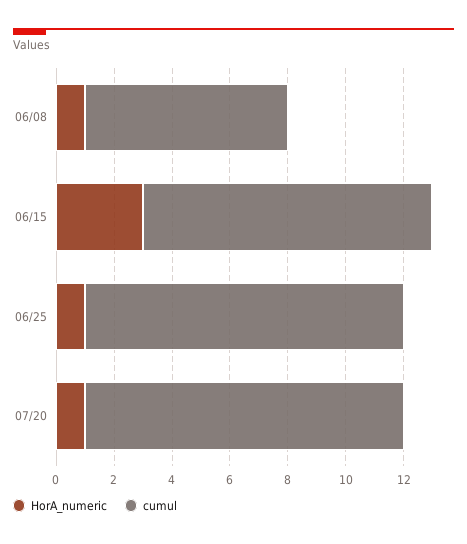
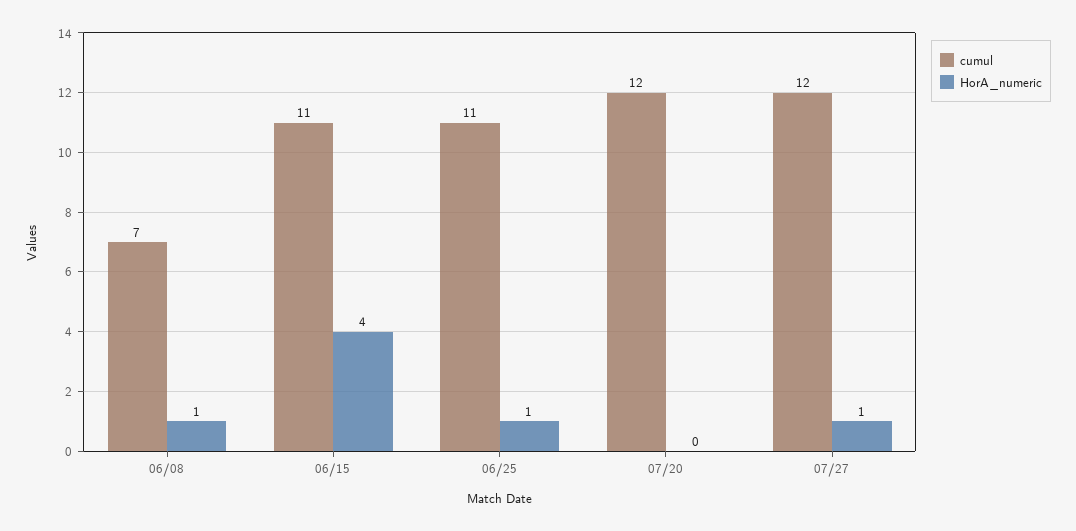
HorA_numeric, 06/15: 3 -> 4
cumul, 06/15: 10 -> 11
HorA_numeric, 07/20: 1 -> 0
cumul, 07/20: 11 -> 12
cumul, 07/27: none -> 12
HorA_numeric, 07/27: none -> 1

